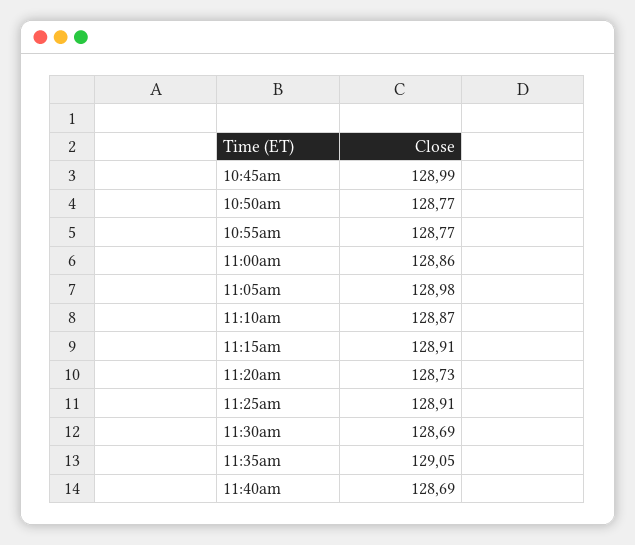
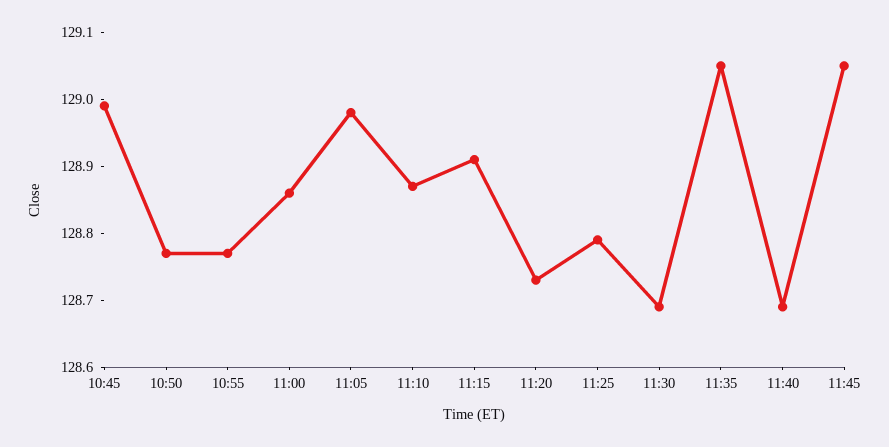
11:25am: 128.91 -> 128.8
11:45: none -> 129.05

